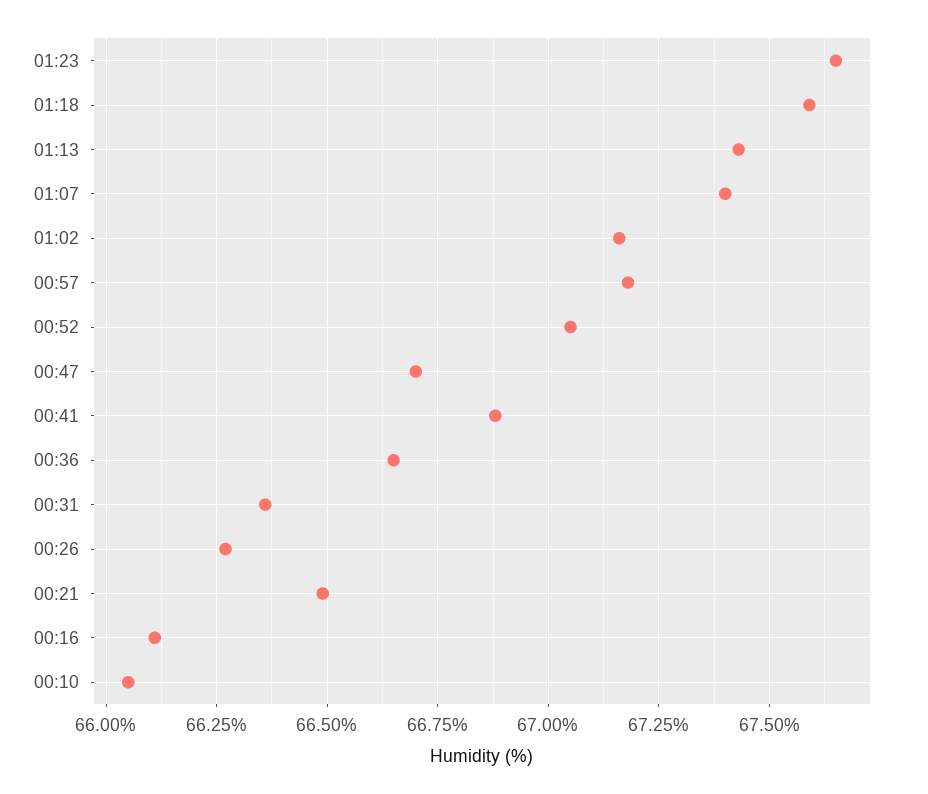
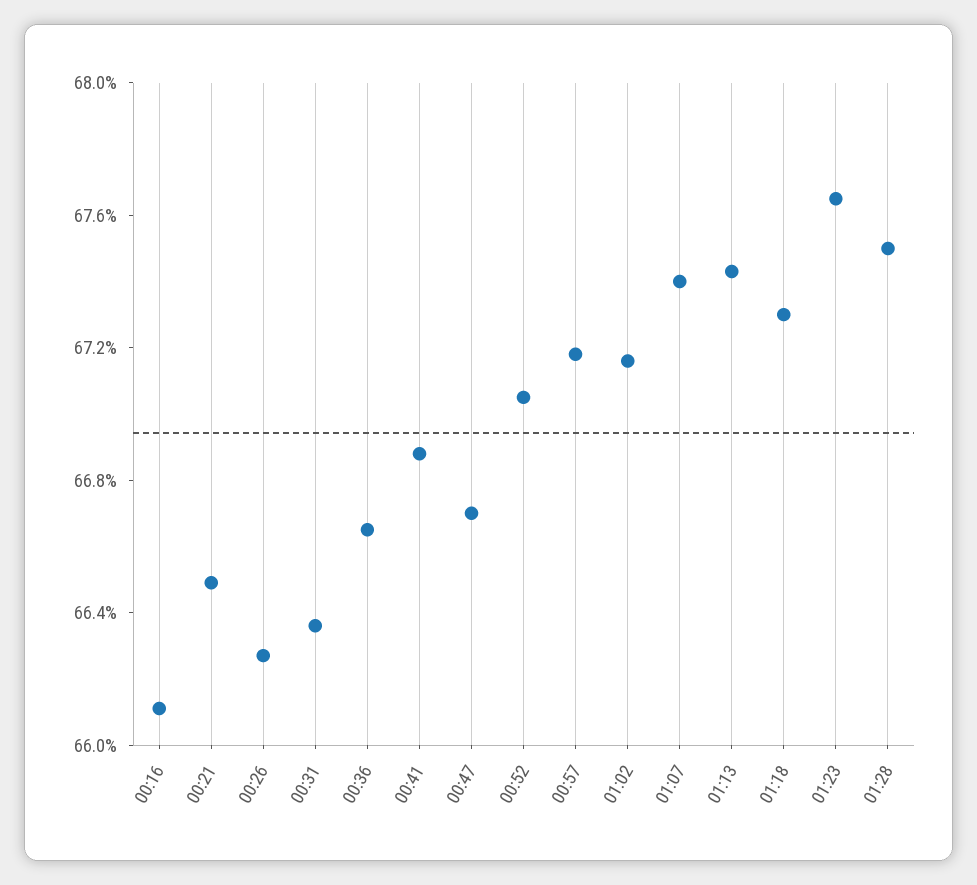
01:18: 67.6 -> 67.3
00:10: 66.05 -> none
01:28: none -> 67.5

